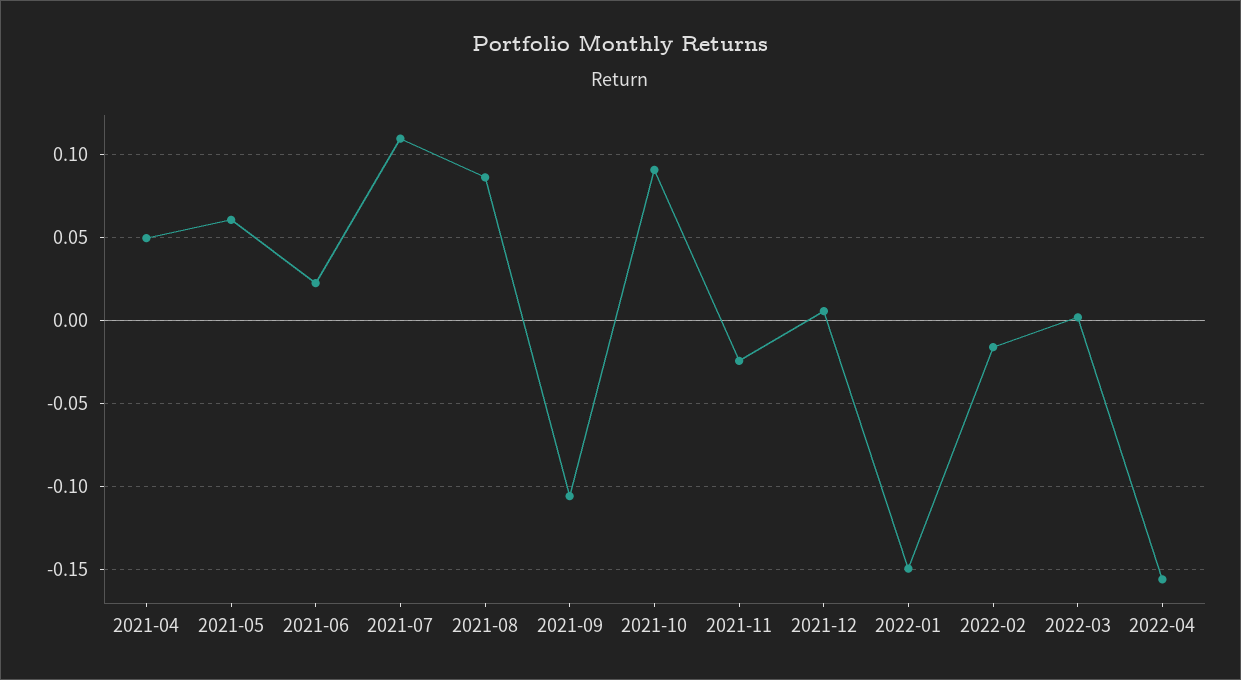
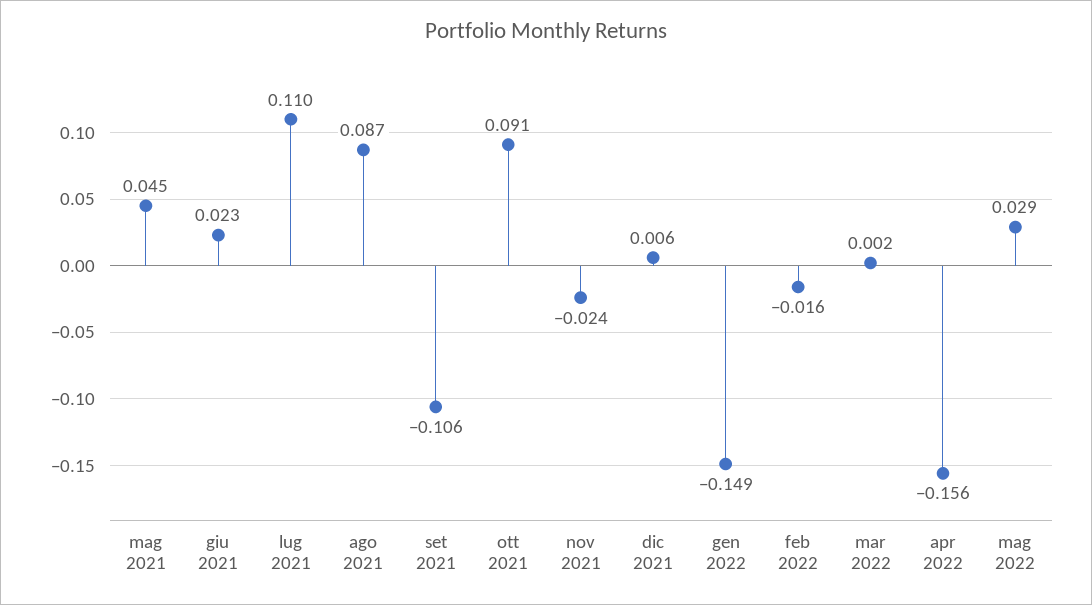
2021-04: 0.05 -> none
2021-05: 0.06 -> 0.045
mag 2022: none -> 0.029

